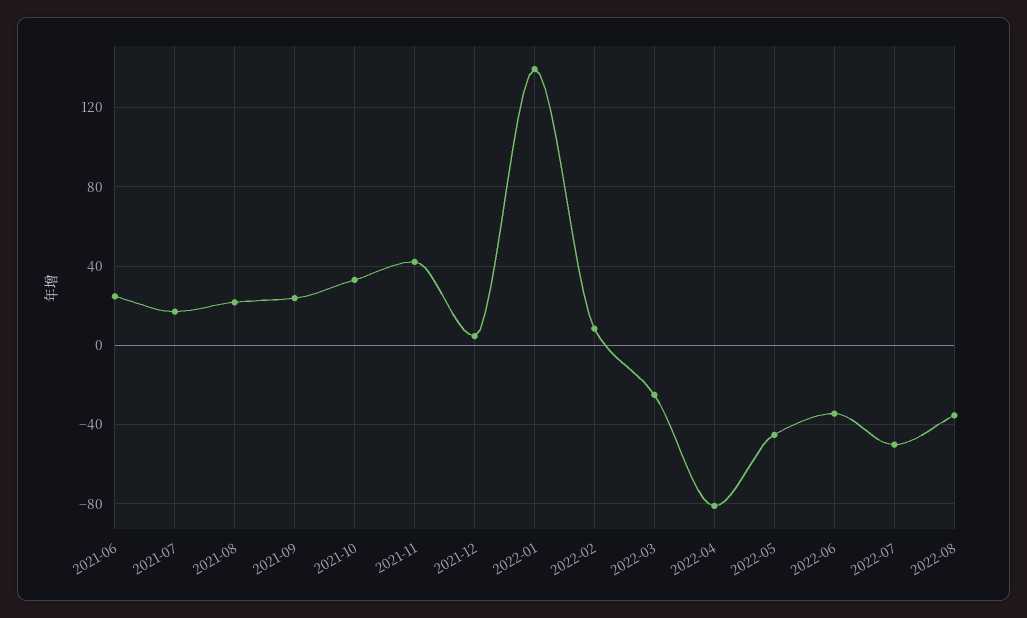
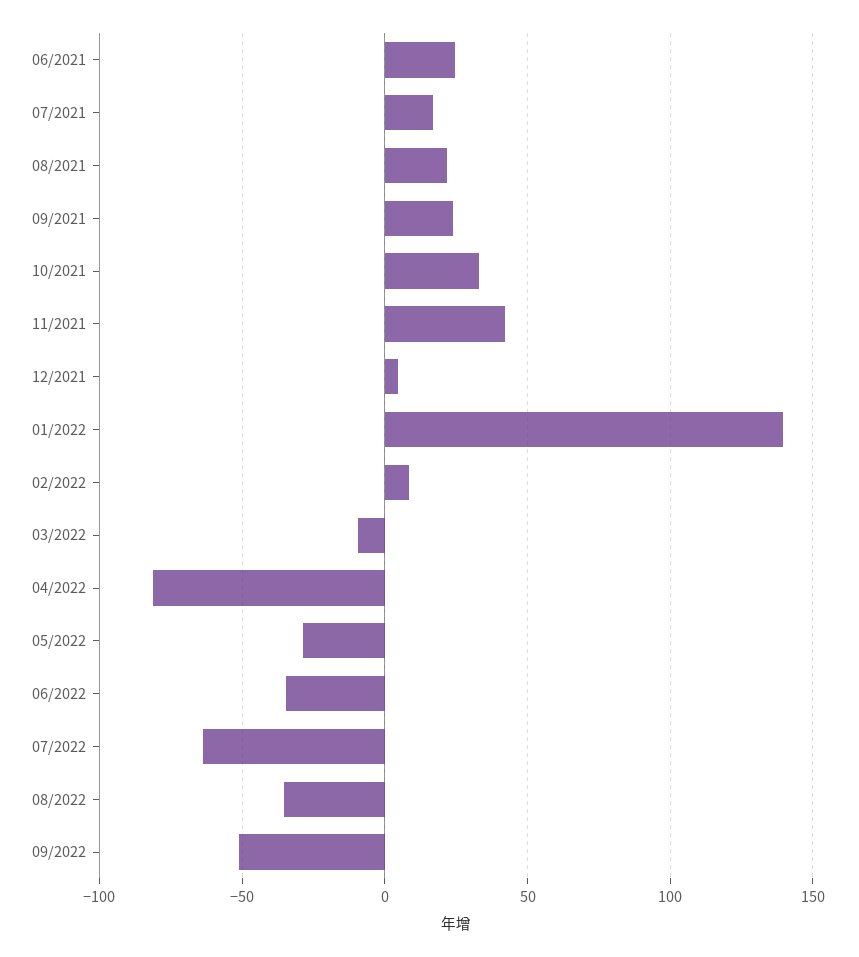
2022-03: -25 -> -10
2022-05: -45 -> -30
2022-07: -50 -> -65
09/2022: none -> -50

